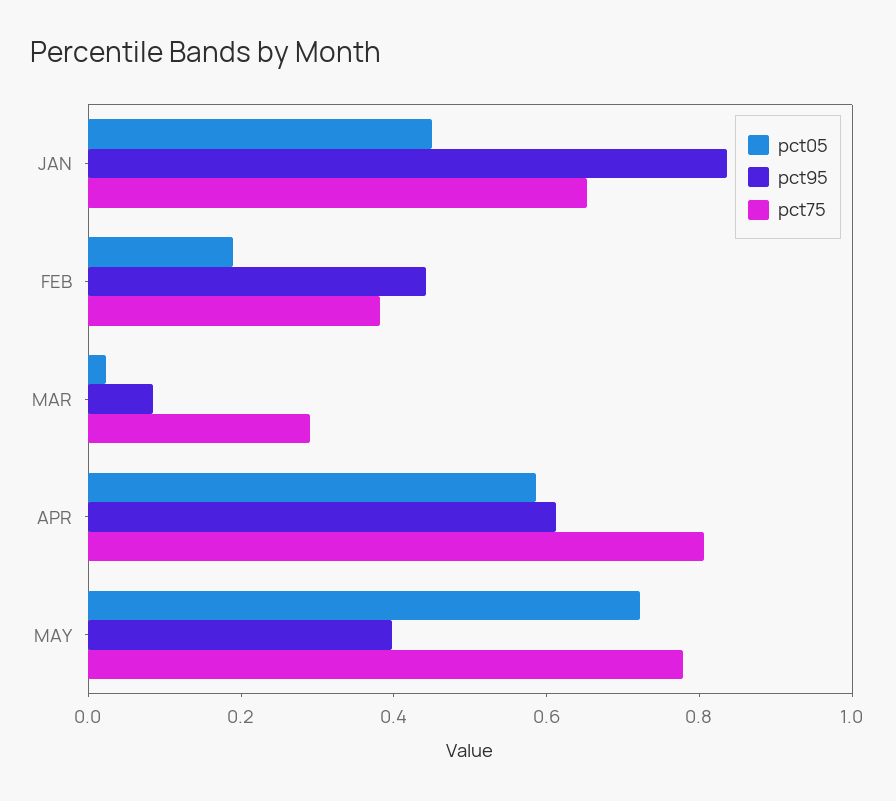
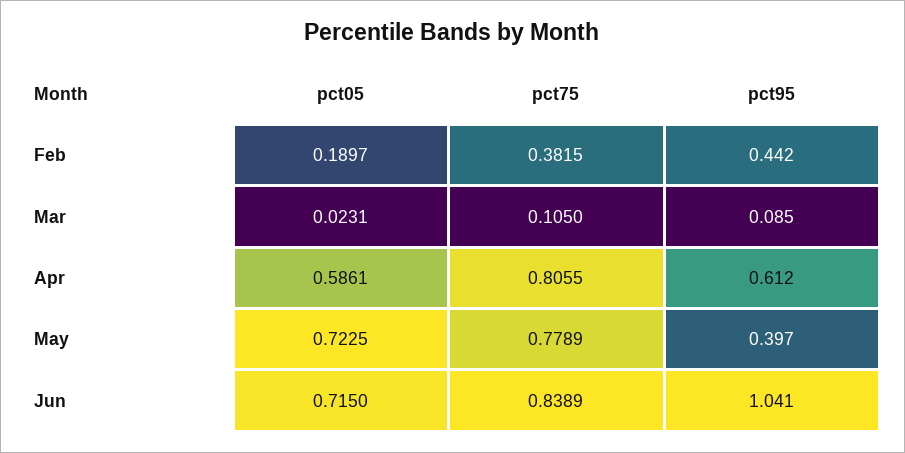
pct05, JAN: 0.45 -> none
pct95, JAN: 0.85 -> none
pct75, JAN: 0.65 -> none
pct75, MAR: 0.3 -> 0.105
pct05, Jun: none -> 0.715
pct75, Jun: none -> 0.8389
pct95, Jun: none -> 1.041

